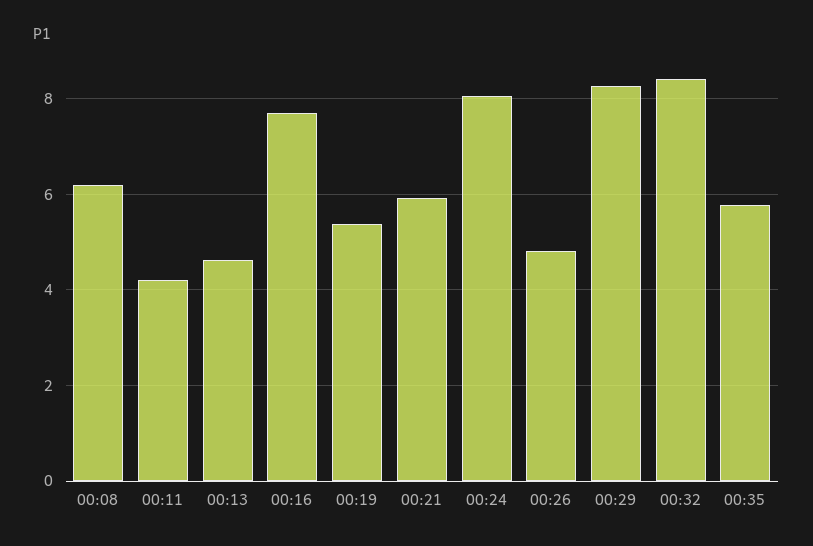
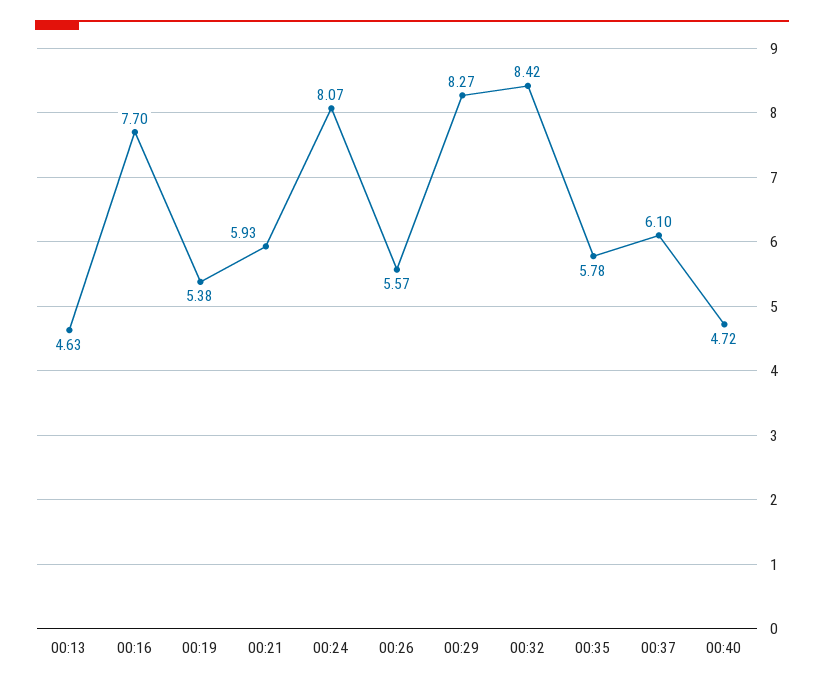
00:08: 6.2 -> none
00:11: 4.2 -> none
00:26: 4.8 -> 5.57
00:37: none -> 6.1
00:40: none -> 4.72

